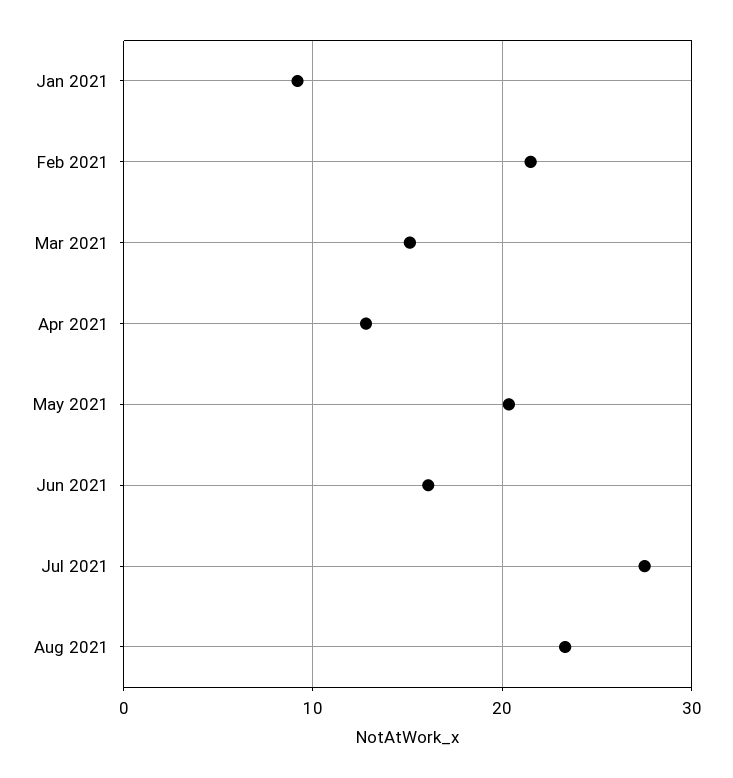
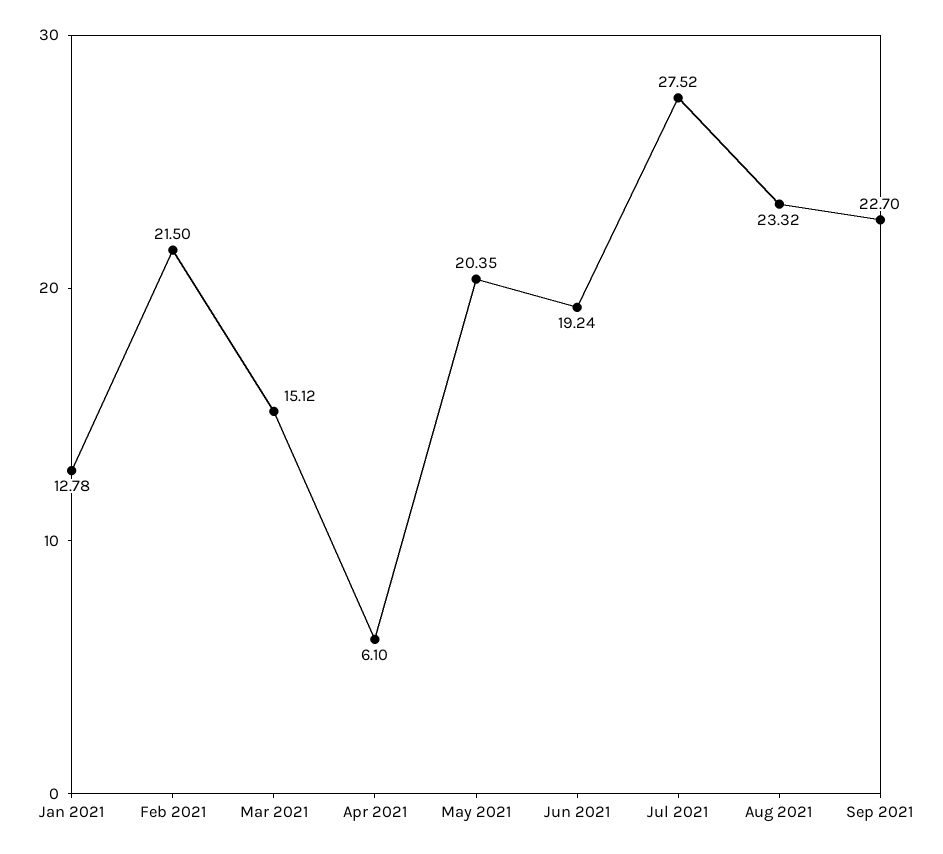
Jan 2021: 9 -> 12.78
Apr 2021: 13 -> 6.1
Jun 2021: 16 -> 19.24
Sep 2021: none -> 22.7

